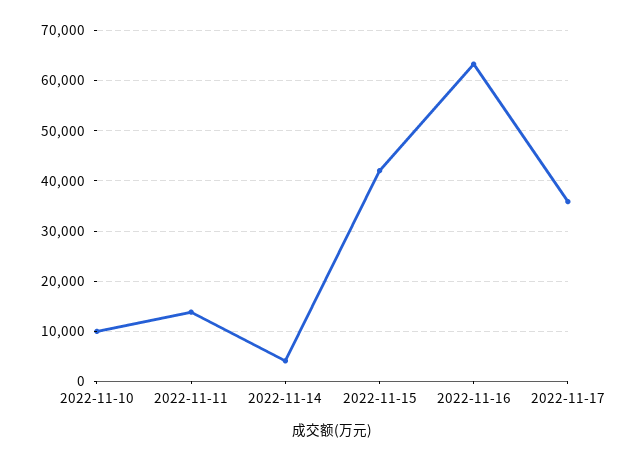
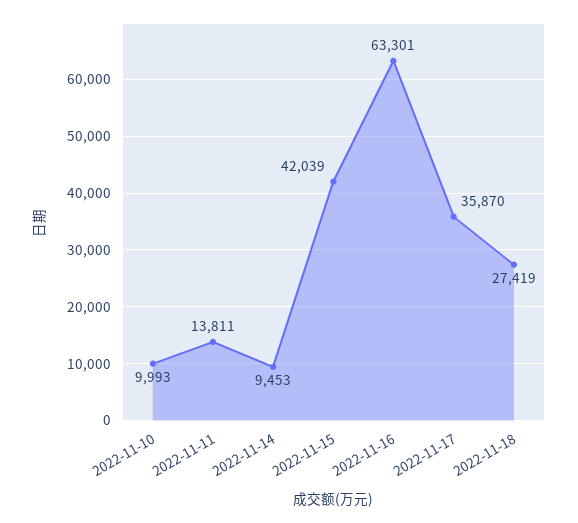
2022-11-14: 4000 -> 9453
2022-11-18: none -> 27419

